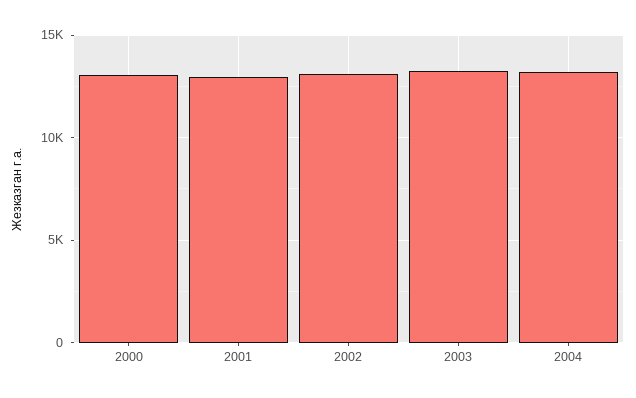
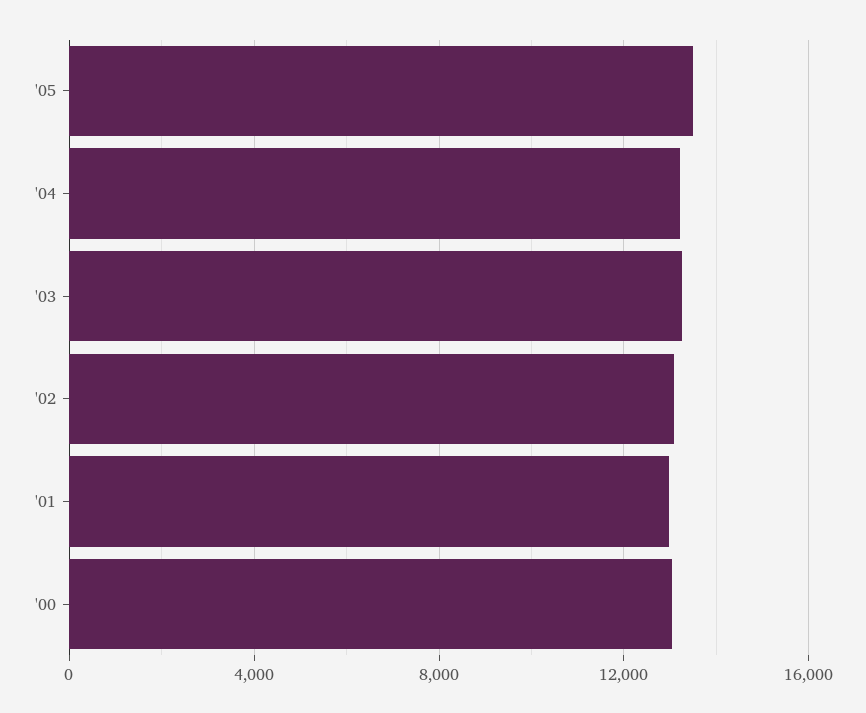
'05: none -> 13500

